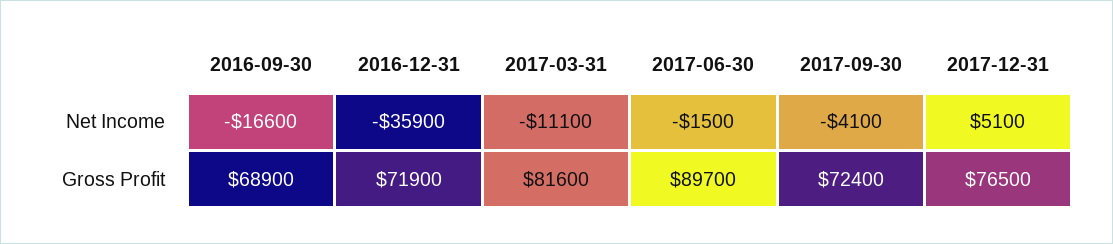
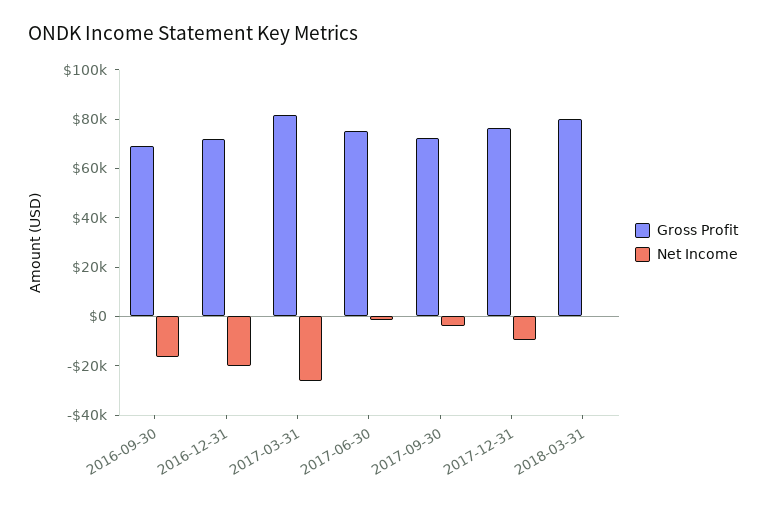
Net Income, 2016-12-31: -35900 -> -20000
Net Income, 2017-03-31: -11100 -> -25000
Net Income, 2017-12-31: 5100 -> -10000
Gross Profit, 2017-06-30: 89700 -> 75000
Gross Profit, 2018-03-31: none -> 80000
Net Income, 2018-03-31: none -> 0

